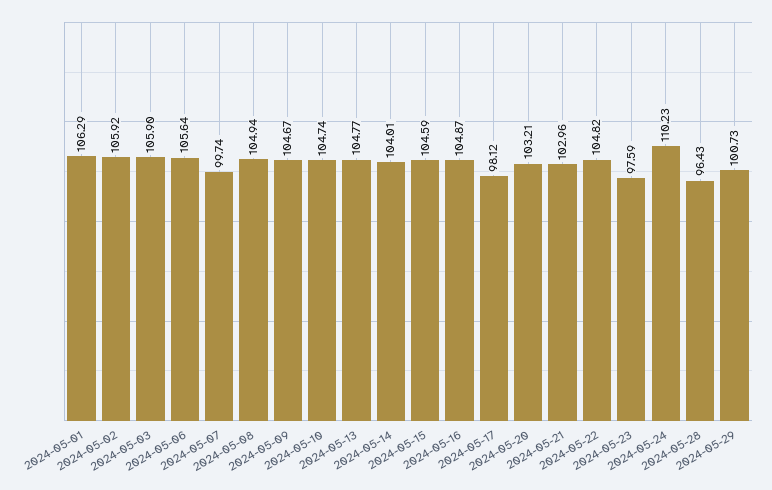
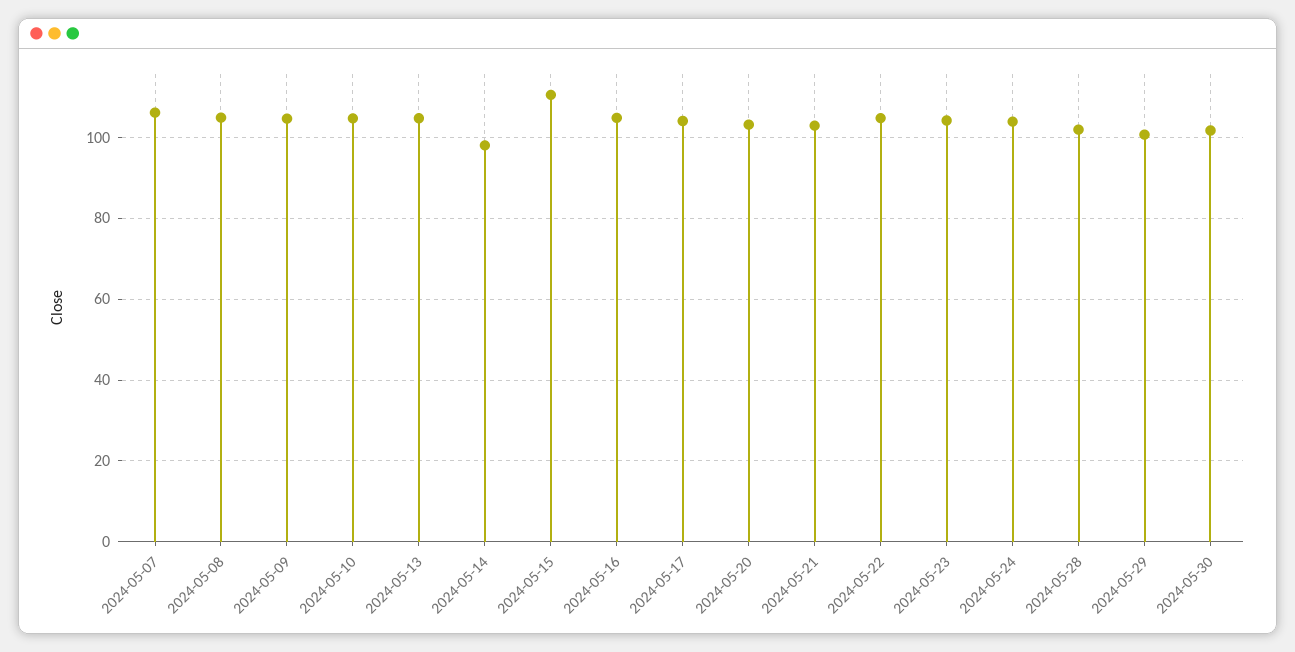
2024-05-01: 106.29 -> none
2024-05-02: 105.92 -> none
2024-05-03: 105.9 -> none
2024-05-06: 105.64 -> none
2024-05-07: 99.74 -> 106
2024-05-14: 104.01 -> 98
2024-05-15: 104.59 -> 110
2024-05-17: 98.12 -> 104
2024-05-23: 97.59 -> 104
2024-05-24: 110.23 -> 104
2024-05-28: 96.43 -> 102
2024-05-30: none -> 102

